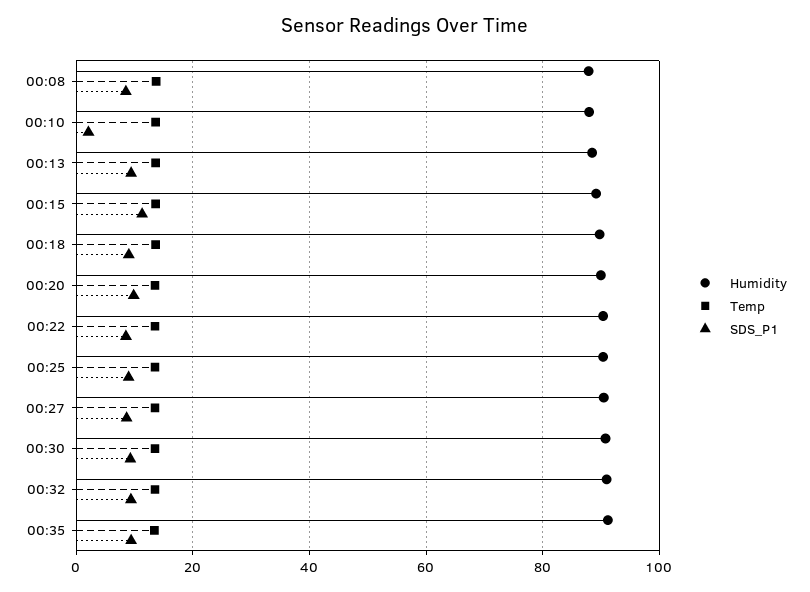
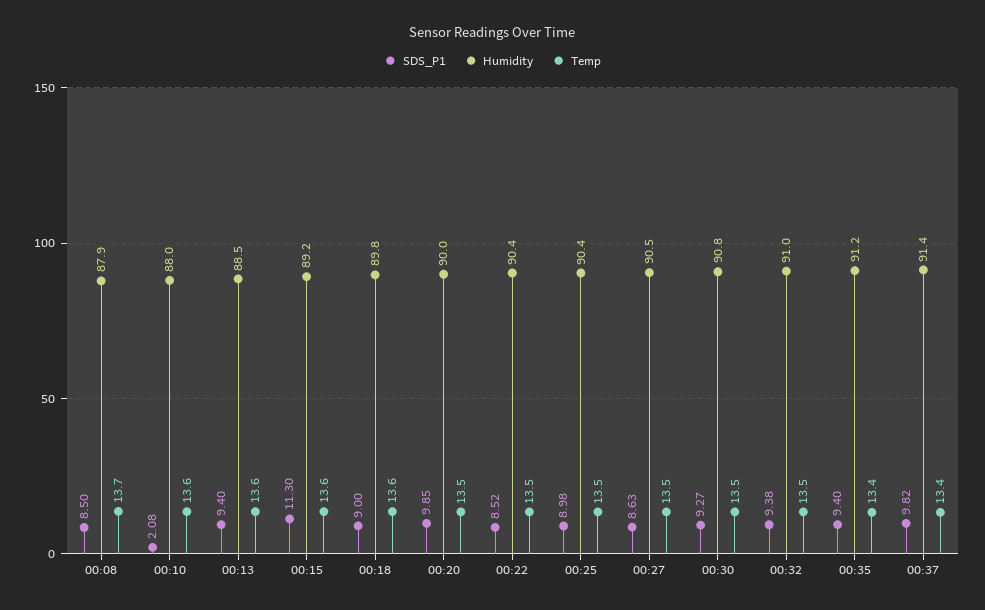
SDS_P1, 00:37: none -> 9.82
Humidity, 00:37: none -> 91.4
Temp, 00:37: none -> 13.4

